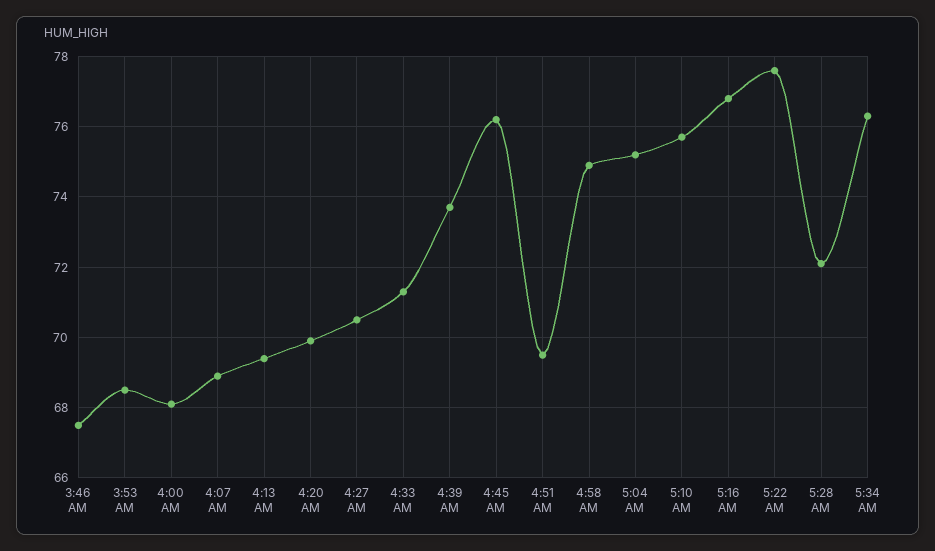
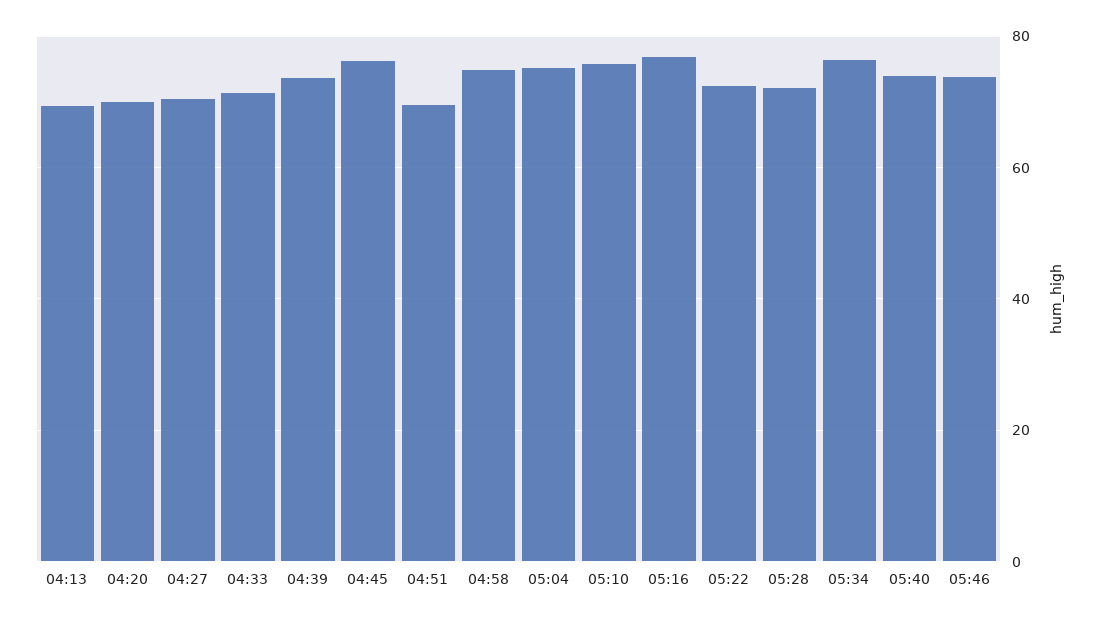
3:46 AM: 67.5 -> none
3:53 AM: 68.5 -> none
4:00 AM: 68 -> none
4:07 AM: 69 -> none
5:22 AM: 77.5 -> 72
05:40: none -> 74
05:46: none -> 74

